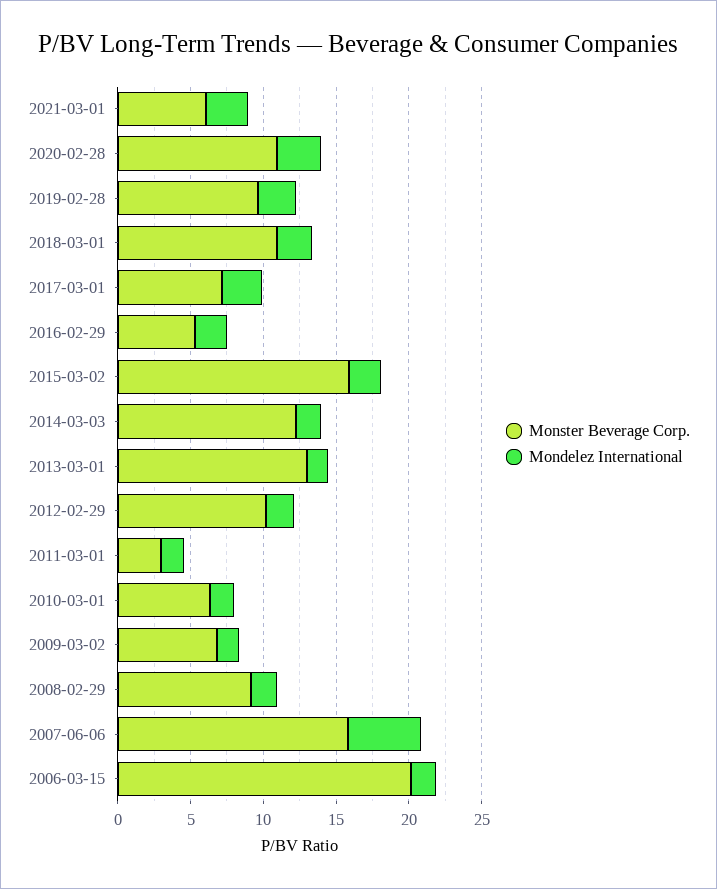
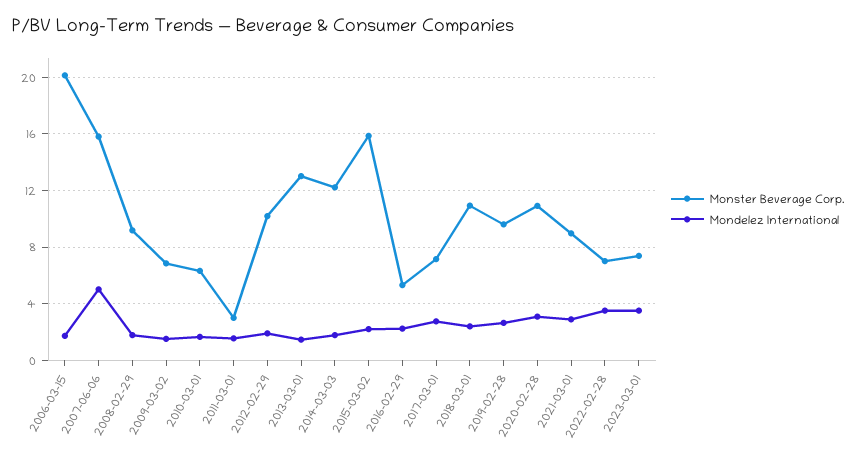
Monster Beverage Corp., 2021-03-01: 6 -> 9
Monster Beverage Corp., 2022-02-28: none -> 7
Mondelez International, 2022-02-28: none -> 3.5
Monster Beverage Corp., 2023-03-01: none -> 7.5
Mondelez International, 2023-03-01: none -> 3.5

